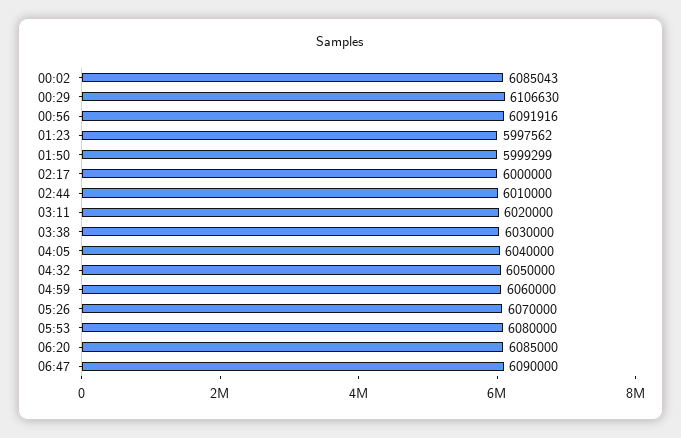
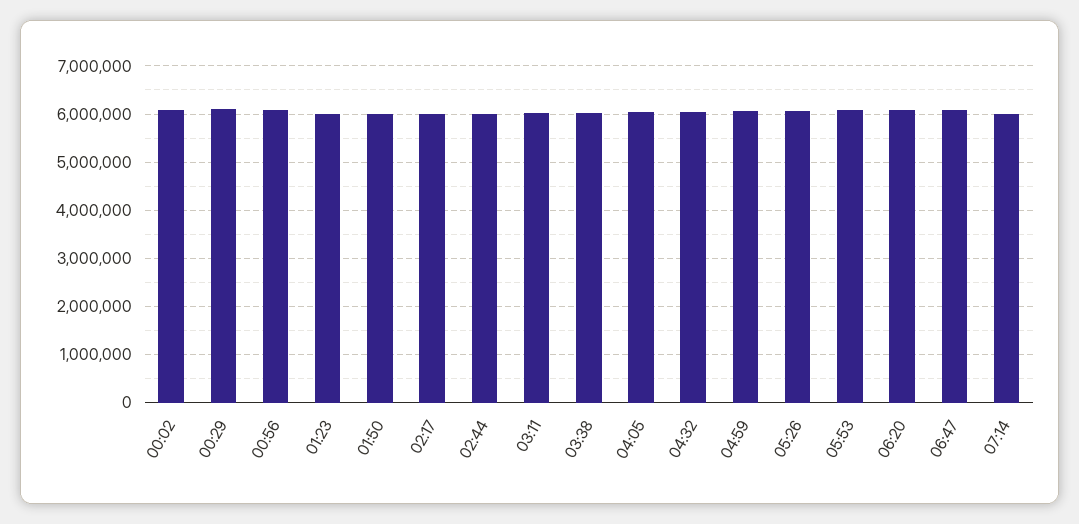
07:14: none -> 6000000

